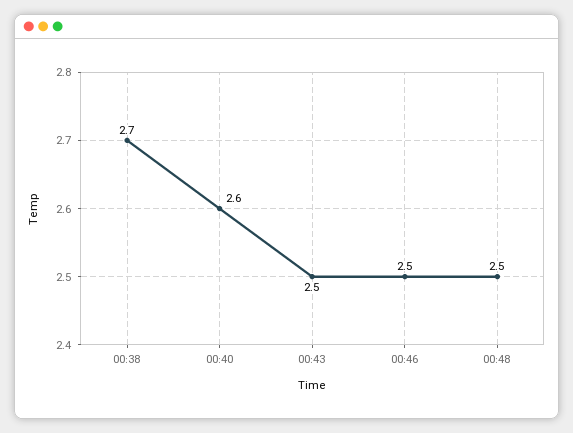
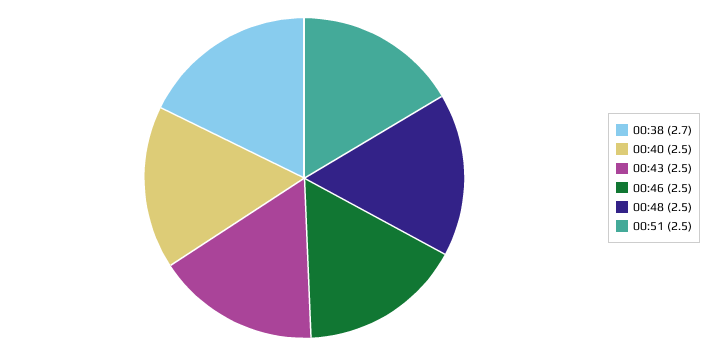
00:40: 2.6 -> 2.5
00:51: none -> 2.5

